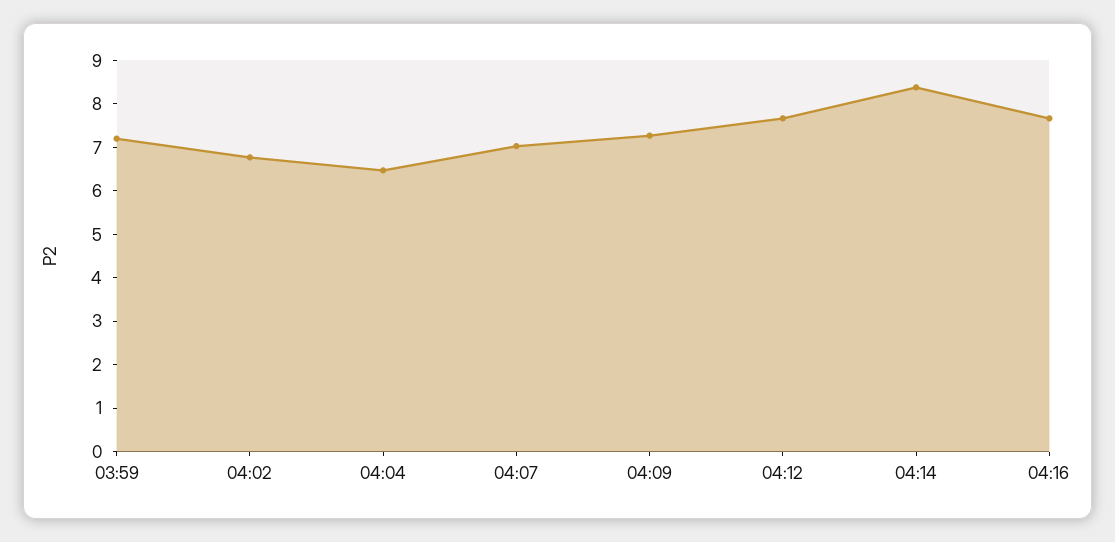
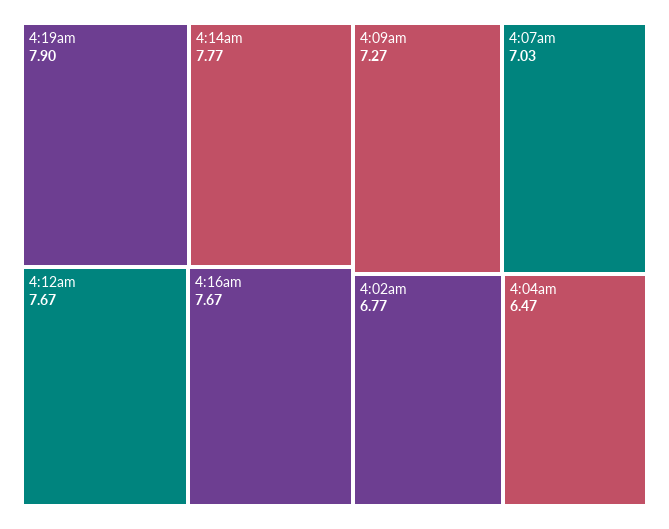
03:59: 7.2 -> none
04:14: 8.4 -> 7.77
4:19am: none -> 7.9

